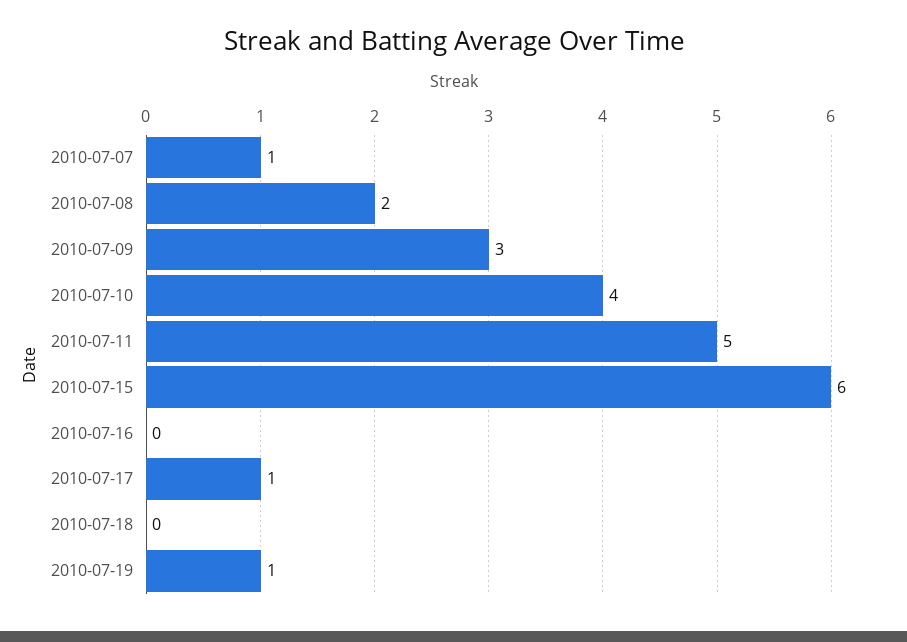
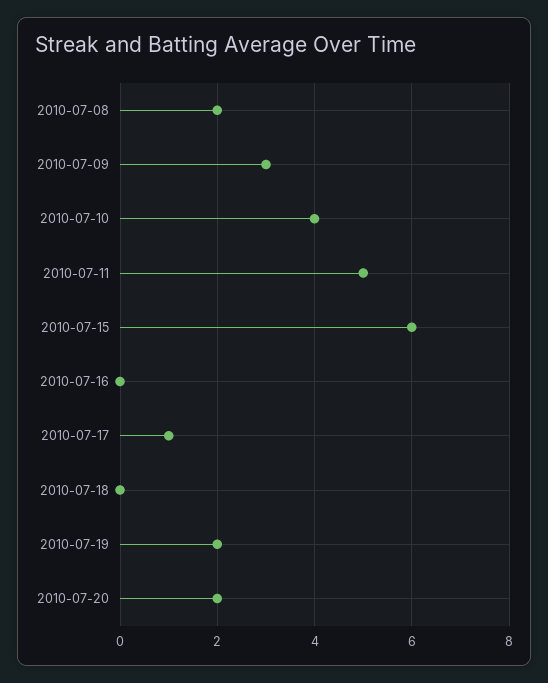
2010-07-07: 1 -> none
2010-07-19: 1 -> 2
2010-07-20: none -> 2

